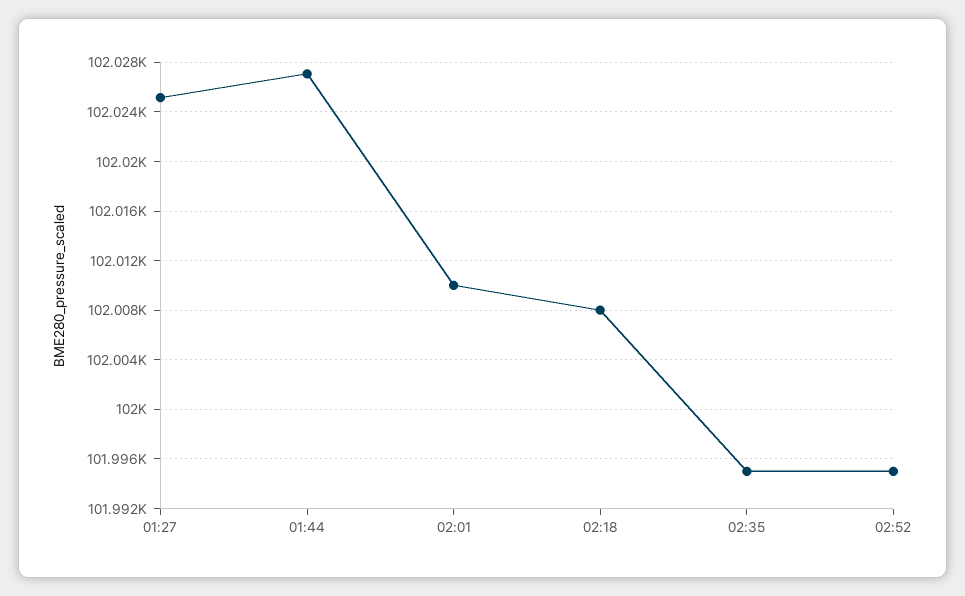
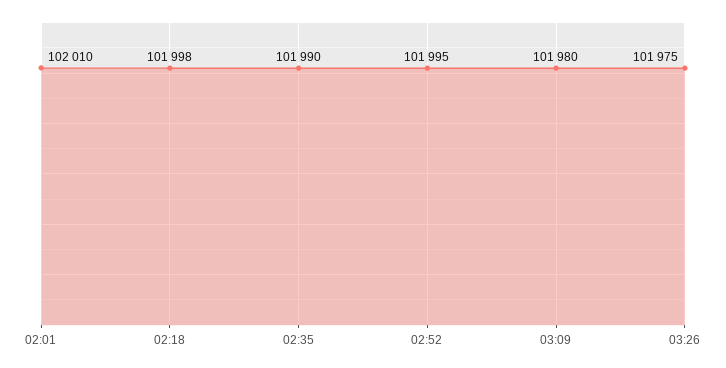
01:27: 102025 -> none
01:44: 102027 -> none
02:18: 102008 -> 101998
02:35: 101995 -> 101990
03:09: none -> 101980
03:26: none -> 101975

